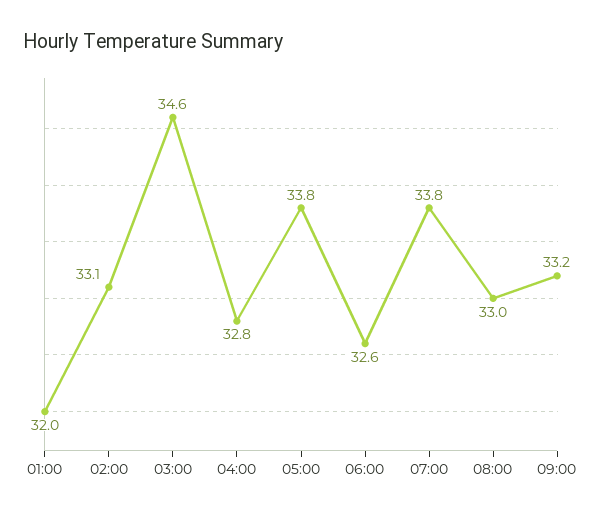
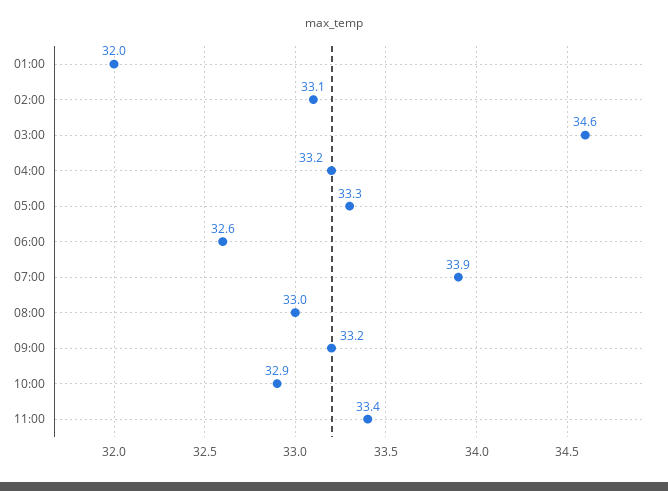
04:00: 32.8 -> 33.2
05:00: 33.8 -> 33.3
07:00: 33.8 -> 33.9
10:00: none -> 32.9
11:00: none -> 33.4

